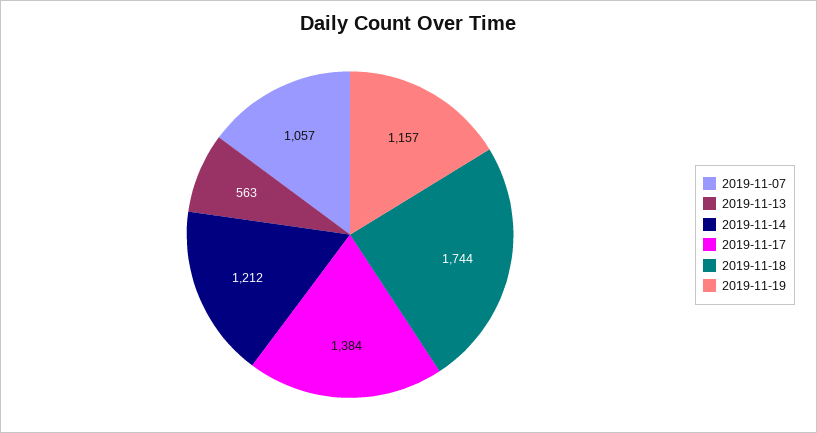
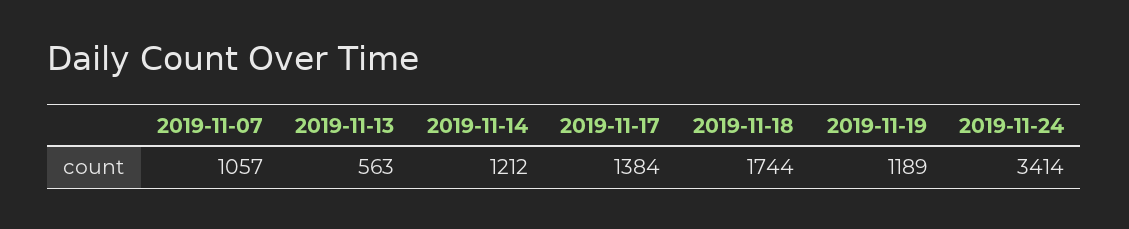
2019-11-19: 1157 -> 1189
2019-11-24: none -> 3414

